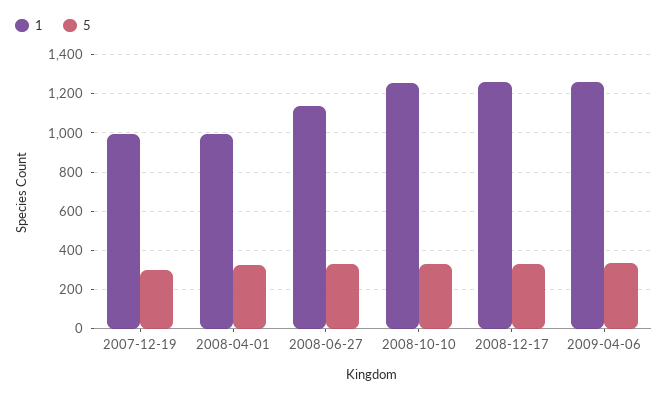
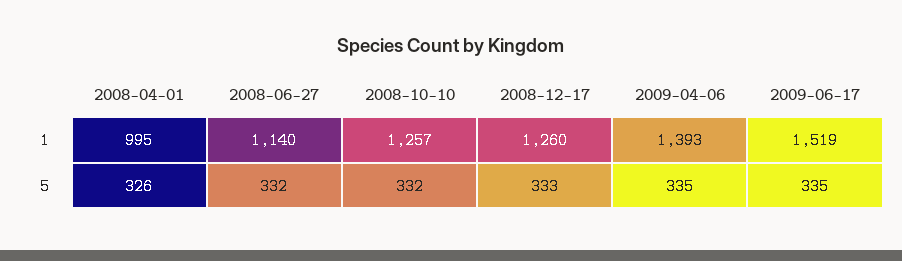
1, 2007-12-19: 1000 -> none
5, 2007-12-19: 300 -> none
1, 2009-04-06: 1250 -> 1393
1, 2009-06-17: none -> 1519
5, 2009-06-17: none -> 335

